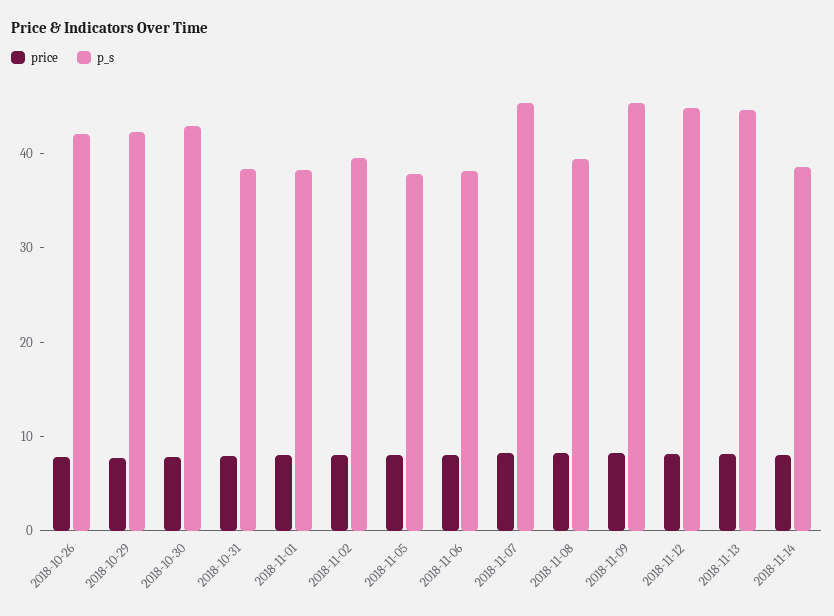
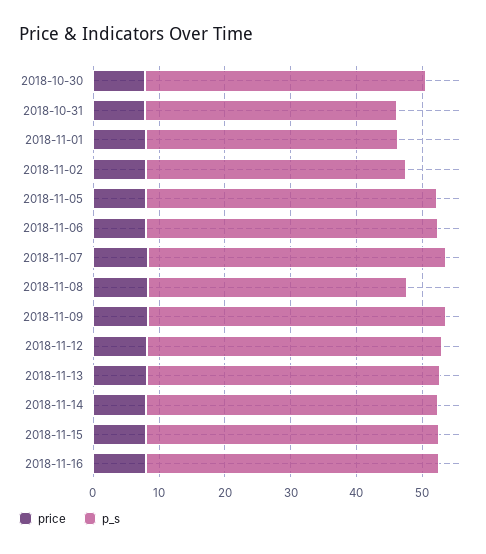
price, 2018-10-26: 8 -> none
p_s, 2018-10-26: 42 -> none
price, 2018-10-29: 8 -> none
p_s, 2018-10-29: 42 -> none
p_s, 2018-11-05: 38 -> 44
p_s, 2018-11-06: 38 -> 44
p_s, 2018-11-14: 38 -> 44
price, 2018-11-15: none -> 8
p_s, 2018-11-15: none -> 44
price, 2018-11-16: none -> 8
p_s, 2018-11-16: none -> 44

